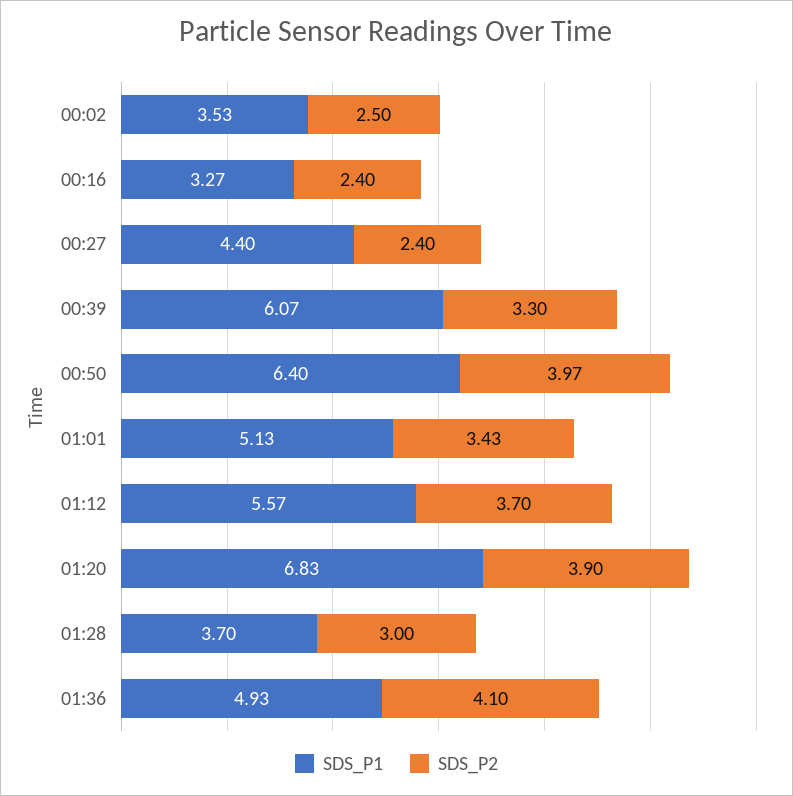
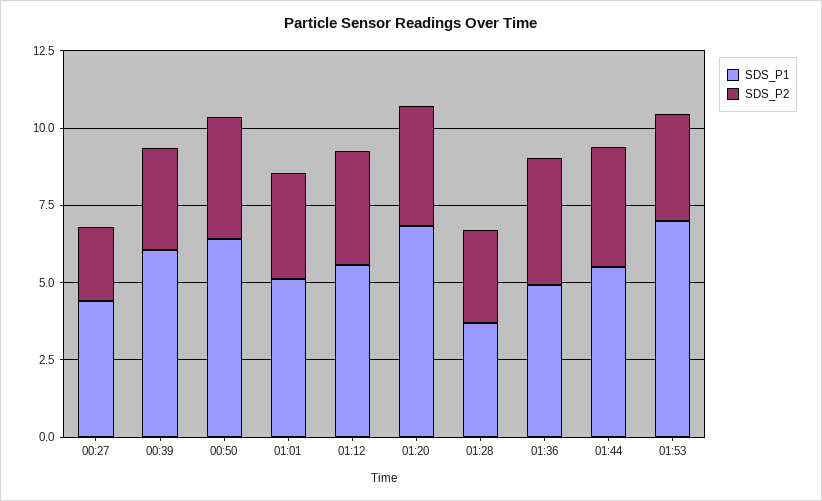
SDS_P1, 00:02: 3.53 -> none
SDS_P2, 00:02: 2.5 -> none
SDS_P1, 00:16: 3.27 -> none
SDS_P2, 00:16: 2.4 -> none
SDS_P1, 01:44: none -> 5.5
SDS_P2, 01:44: none -> 4
SDS_P1, 01:53: none -> 7
SDS_P2, 01:53: none -> 3.5

